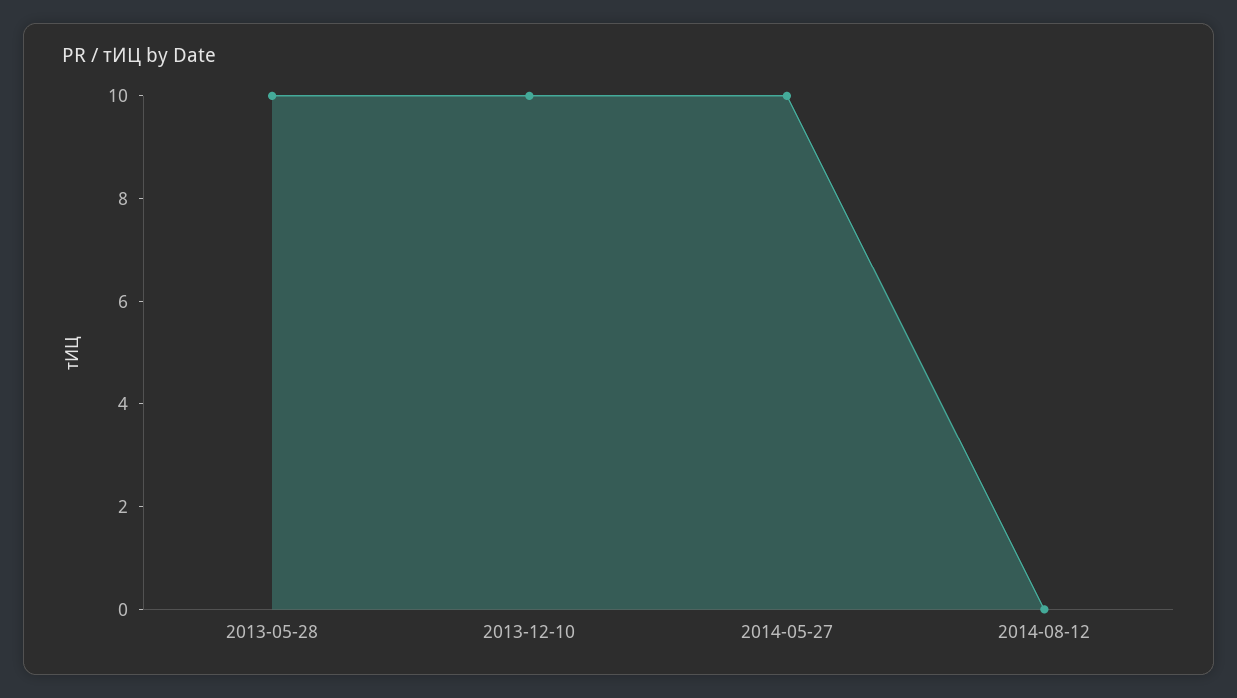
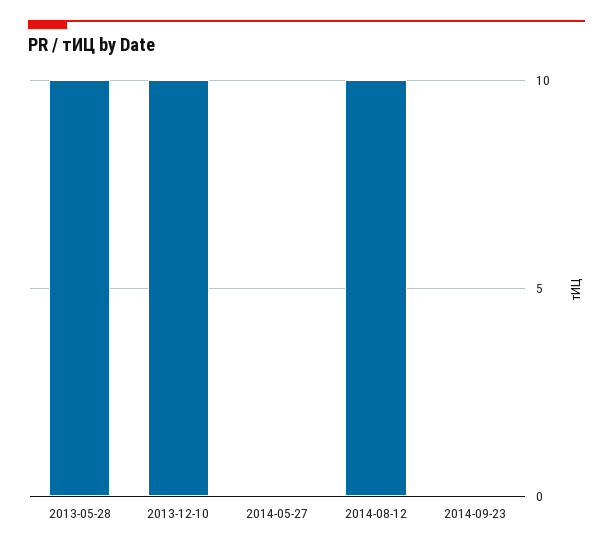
2014-05-27: 10 -> 0
2014-08-12: 0 -> 10
2014-09-23: none -> 0

